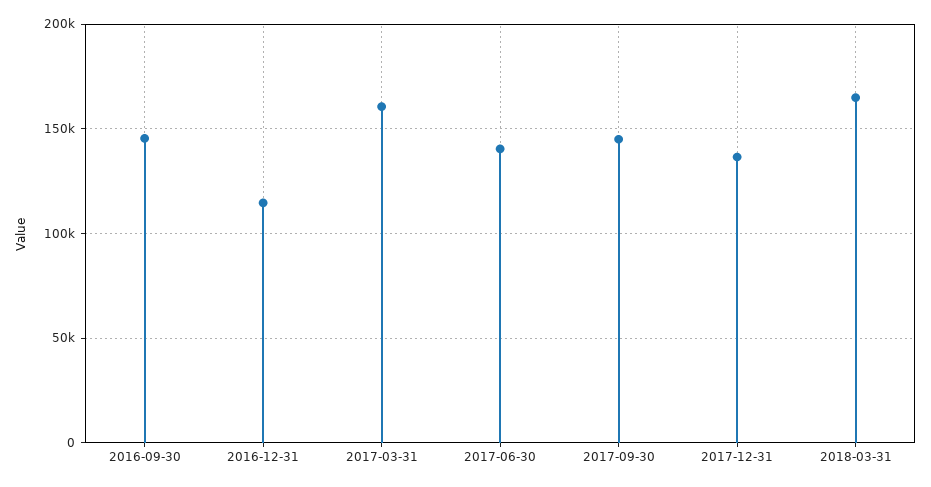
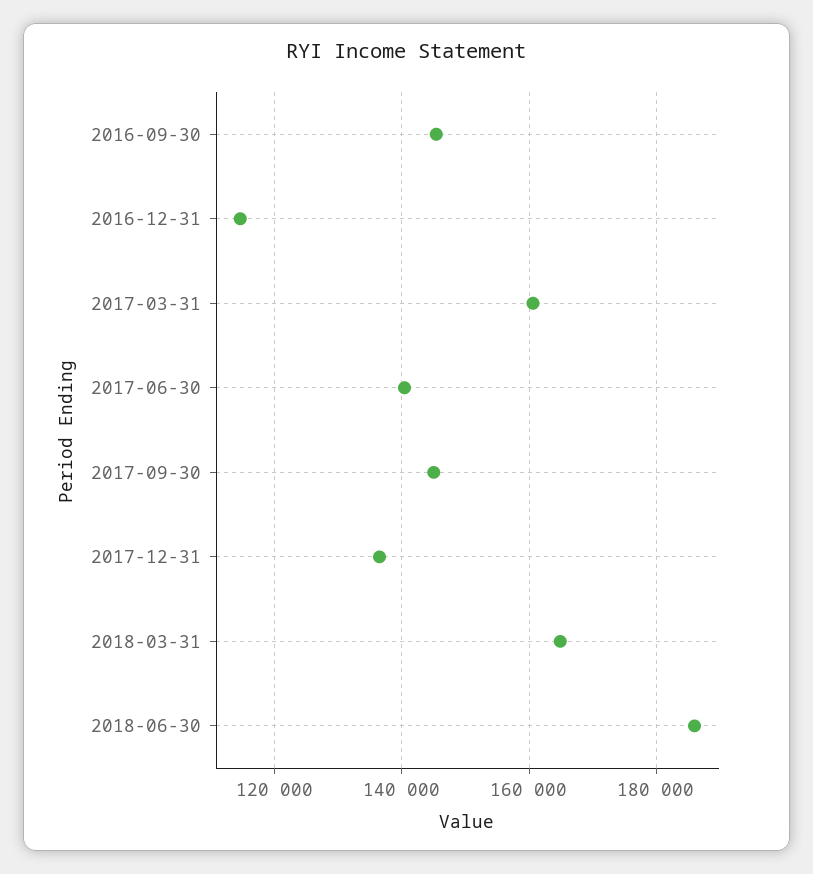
2018-06-30: none -> 186000

